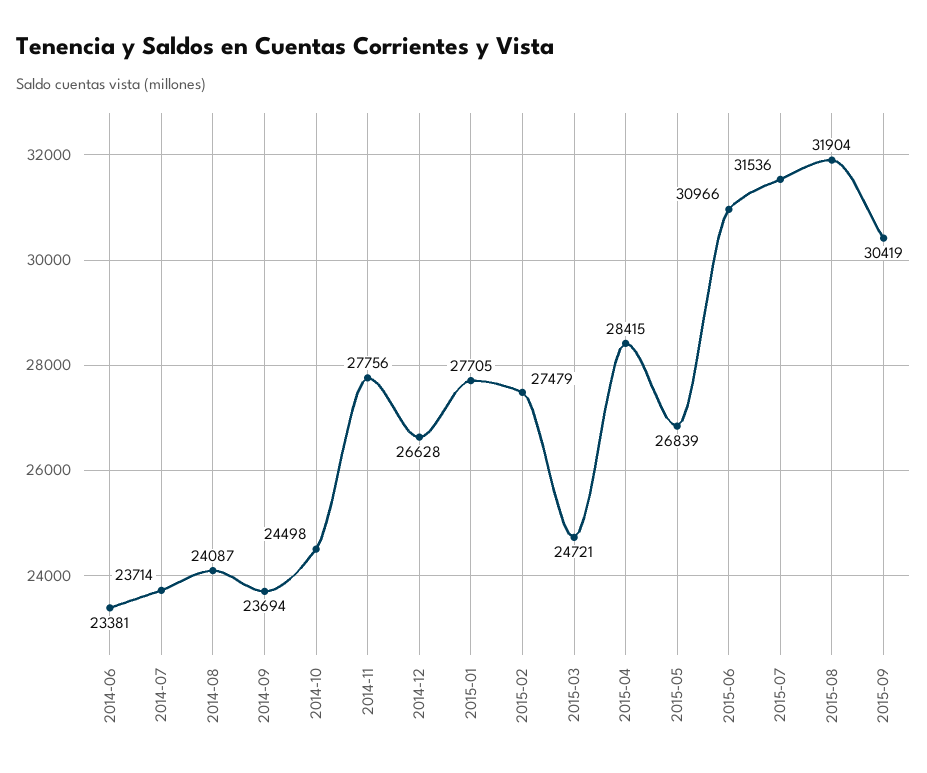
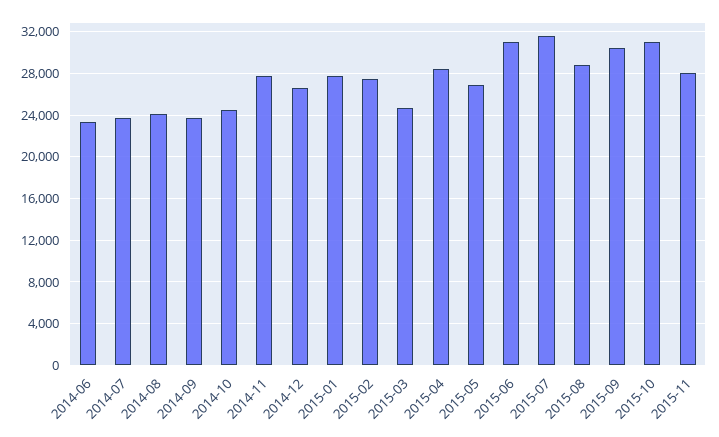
2015-08: 31904 -> 29000
2015-10: none -> 31000
2015-11: none -> 28000

